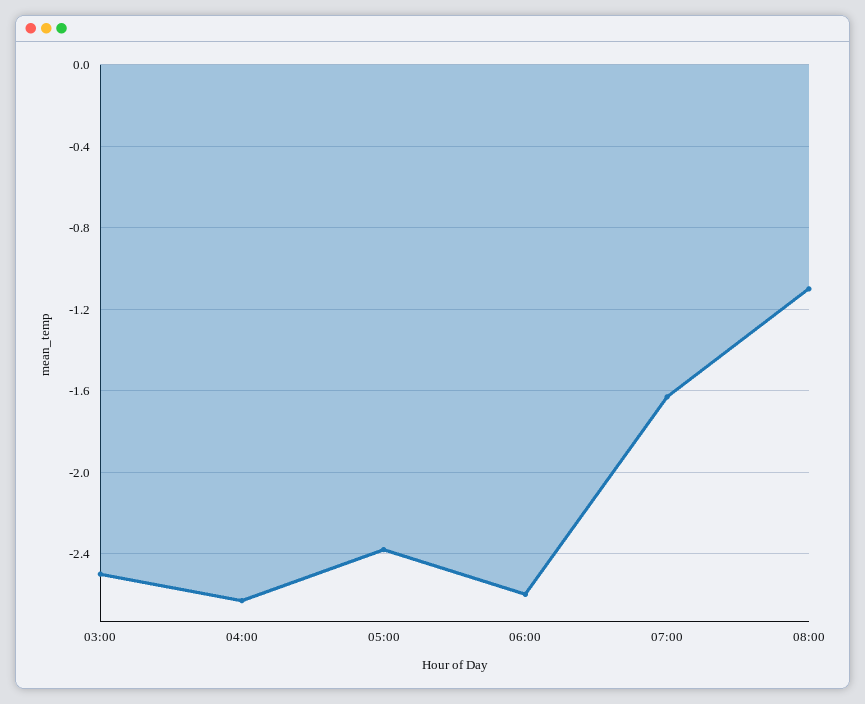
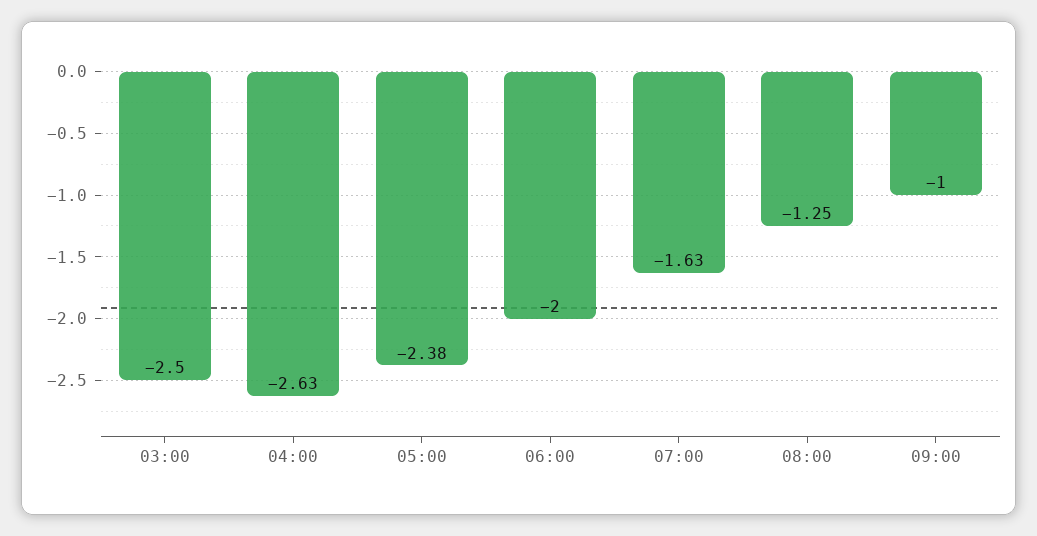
06:00: -2.6 -> -2
08:00: -1.1 -> -1.25
09:00: none -> -1

